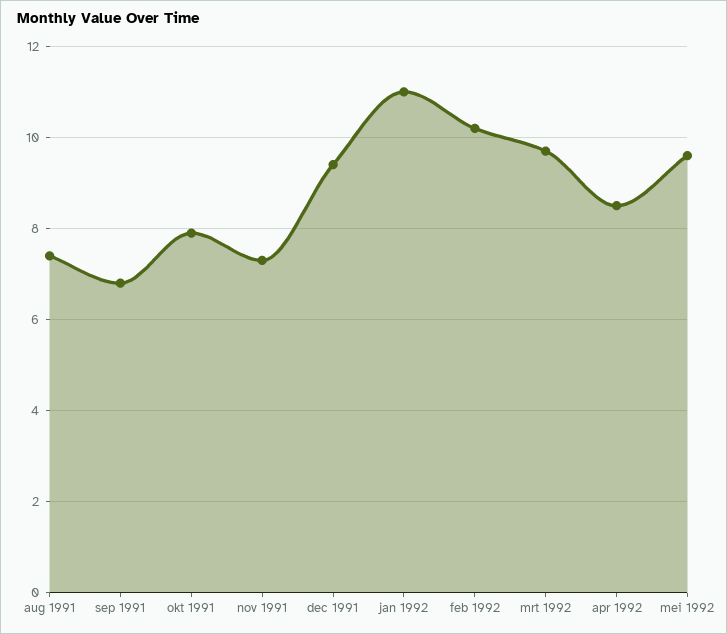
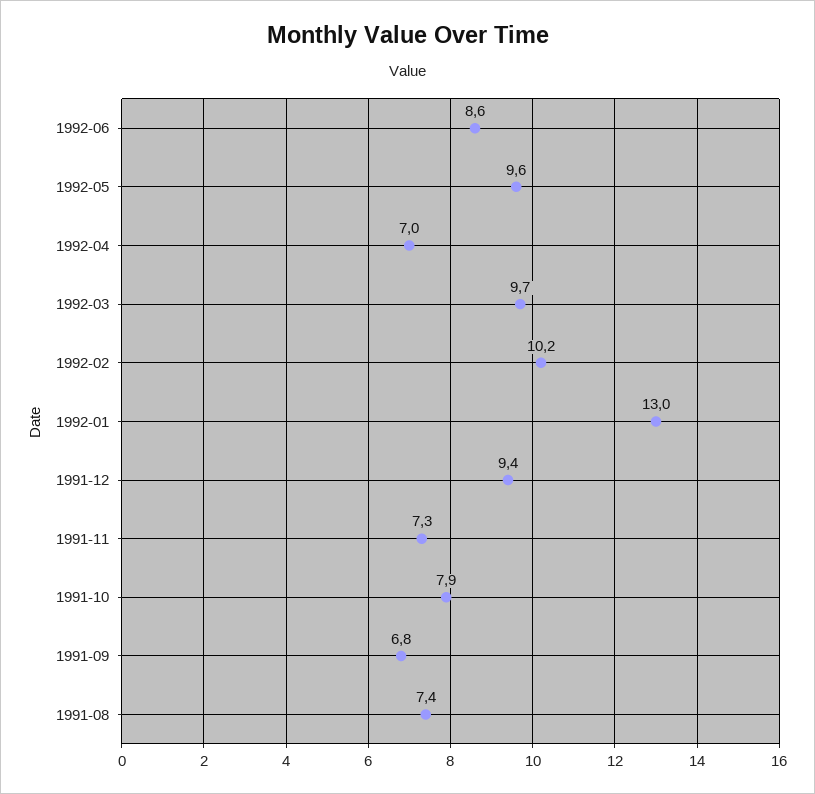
jan 1992: 11 -> 13
apr 1992: 8.5 -> 7
1992-06: none -> 8.6

